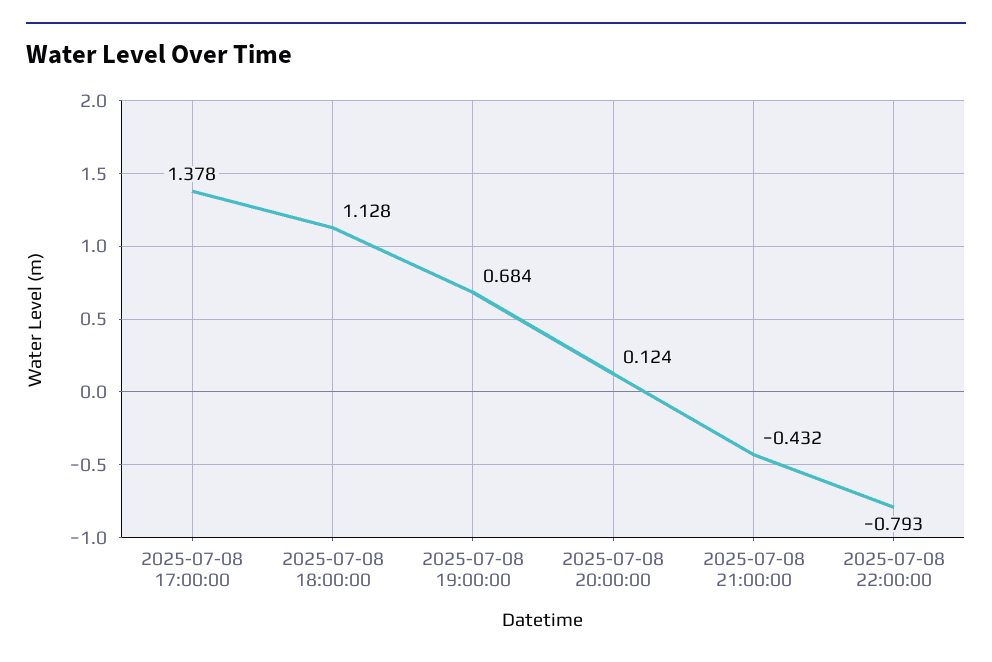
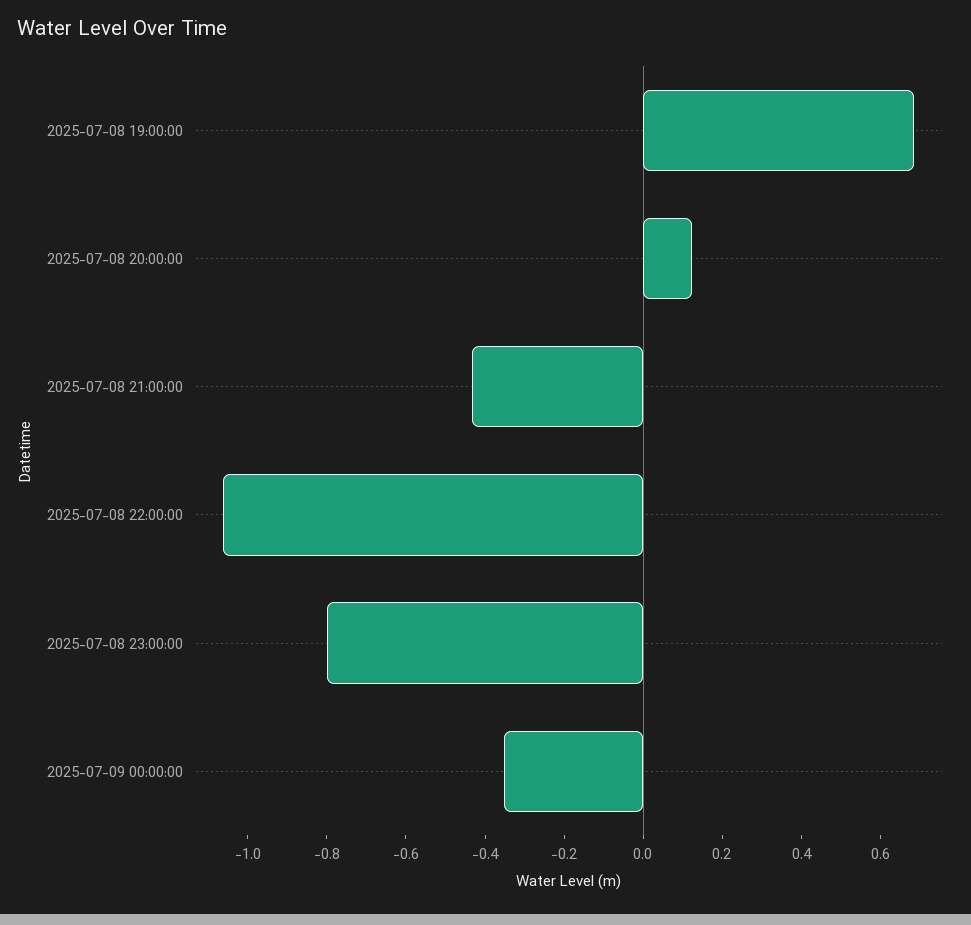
2025-07-08 17:00:00: 1.378 -> none
2025-07-08 18:00:00: 1.128 -> none
2025-07-08 22:00:00: -0.793 -> -1.05
2025-07-08 23:00:00: none -> -0.8
2025-07-09 00:00:00: none -> -0.35

